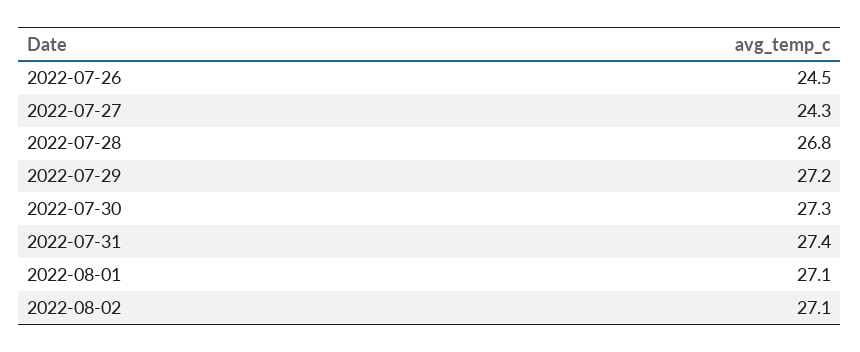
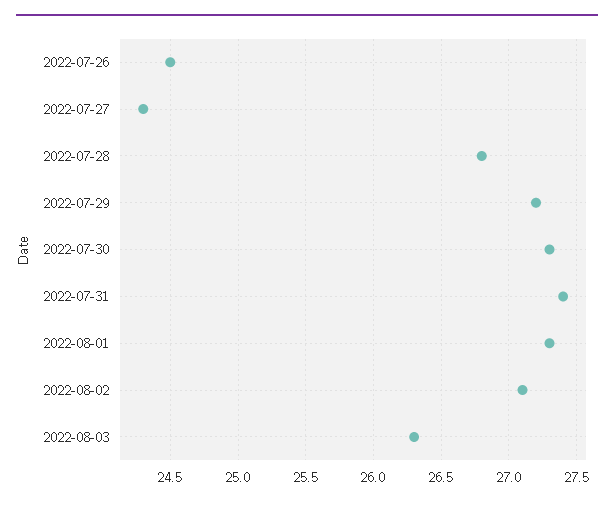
2022-08-01: 27.1 -> 27.3
2022-08-03: none -> 26.3

